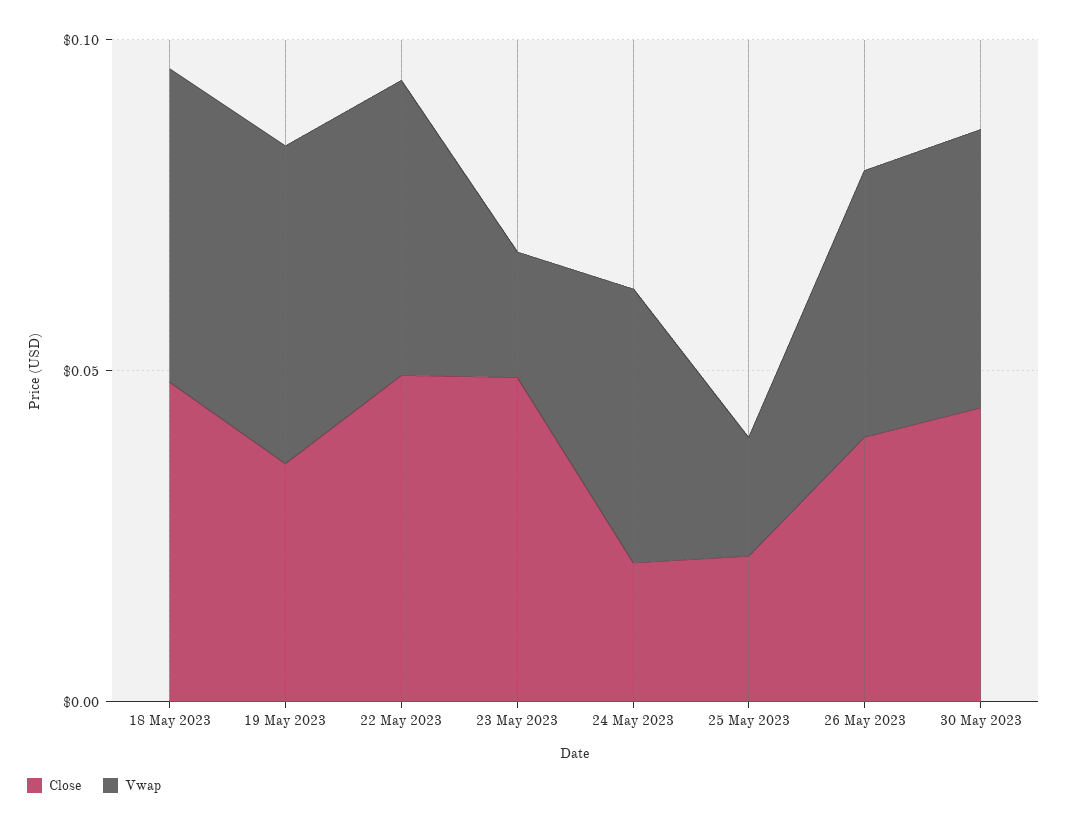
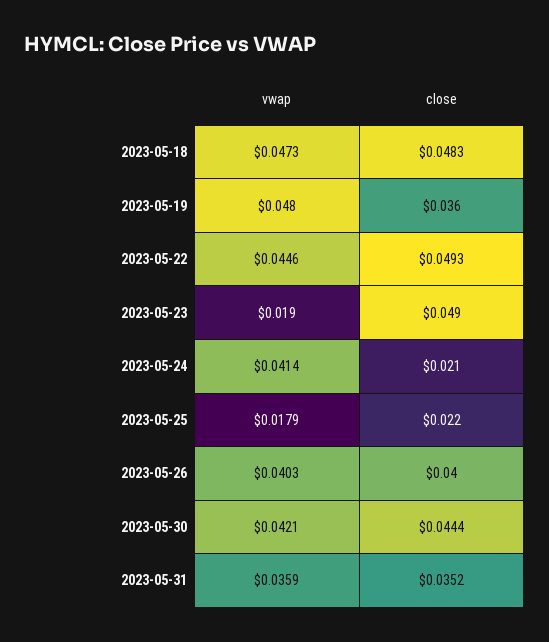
Vwap, 2023-05-31: none -> 0.0359
Close, 2023-05-31: none -> 0.0352

